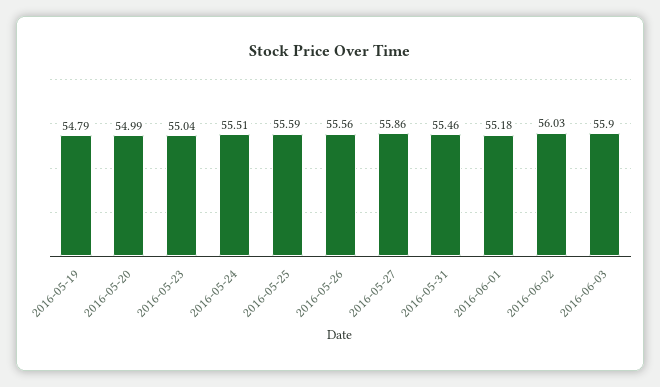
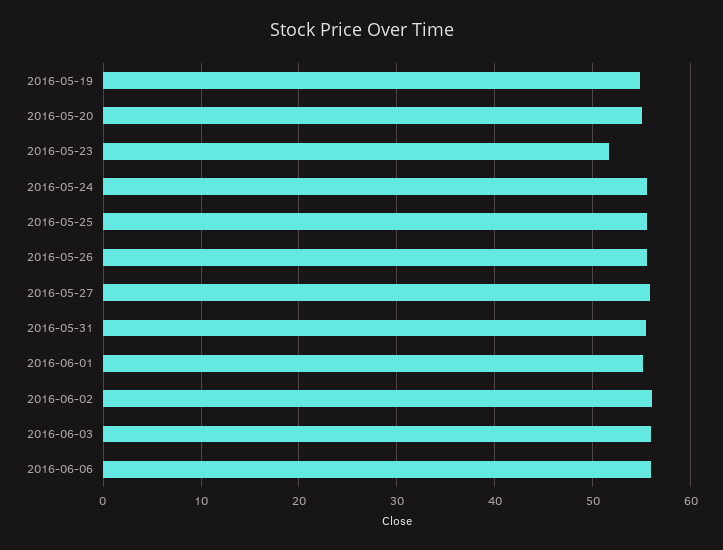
2016-05-23: 55.04 -> 52
2016-06-06: none -> 56

